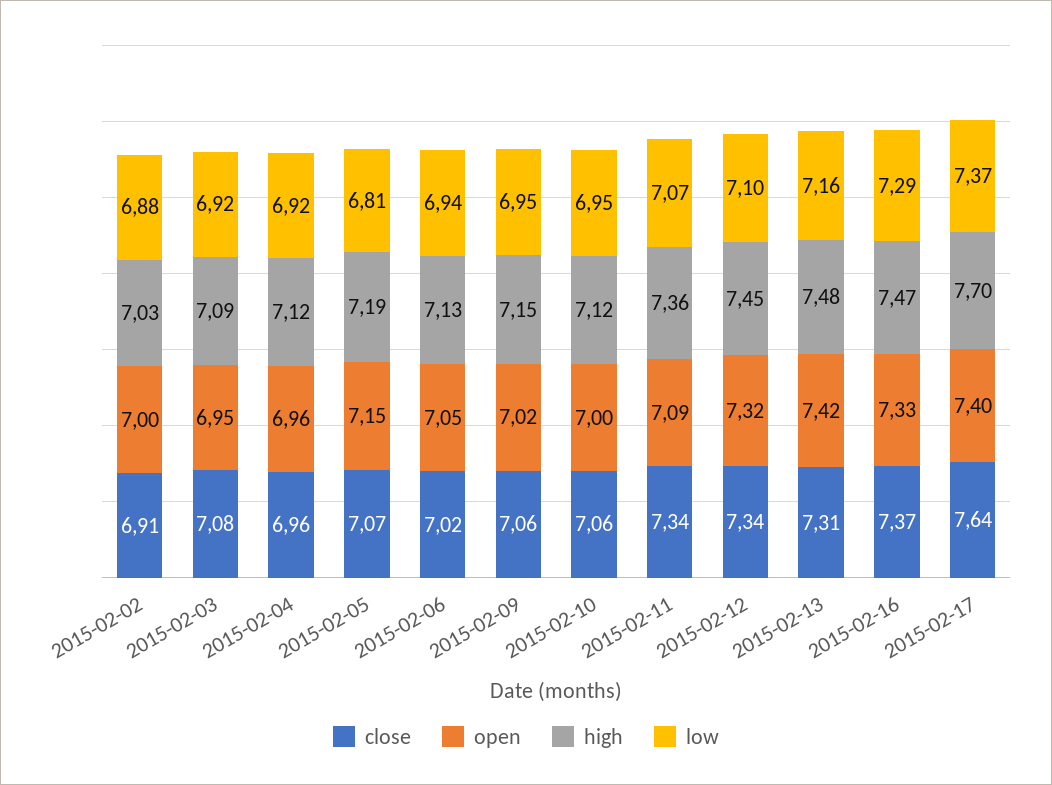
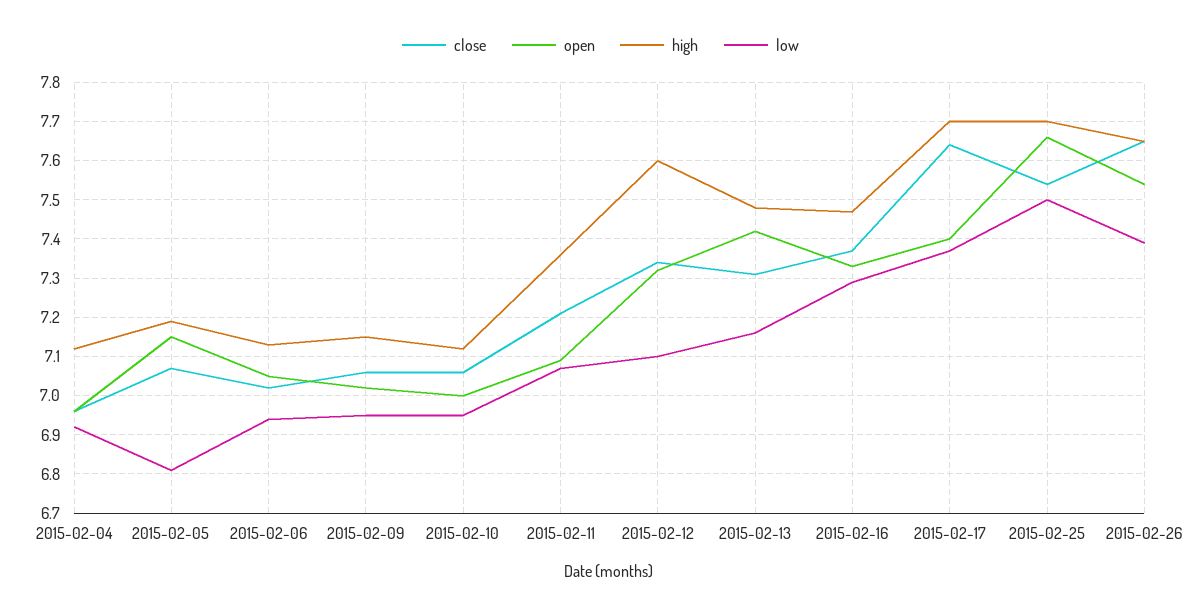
close, 2015-02-02: 6.91 -> none
open, 2015-02-02: 7 -> none
high, 2015-02-02: 7.03 -> none
low, 2015-02-02: 6.88 -> none
close, 2015-02-03: 7.08 -> none
open, 2015-02-03: 6.95 -> none
high, 2015-02-03: 7.09 -> none
low, 2015-02-03: 6.92 -> none
close, 2015-02-11: 7.34 -> 7.2
high, 2015-02-12: 7.45 -> 7.6
close, 2015-02-25: none -> 7.55
open, 2015-02-25: none -> 7.65
high, 2015-02-25: none -> 7.7
low, 2015-02-25: none -> 7.5
close, 2015-02-26: none -> 7.65
open, 2015-02-26: none -> 7.55
high, 2015-02-26: none -> 7.65
low, 2015-02-26: none -> 7.4

